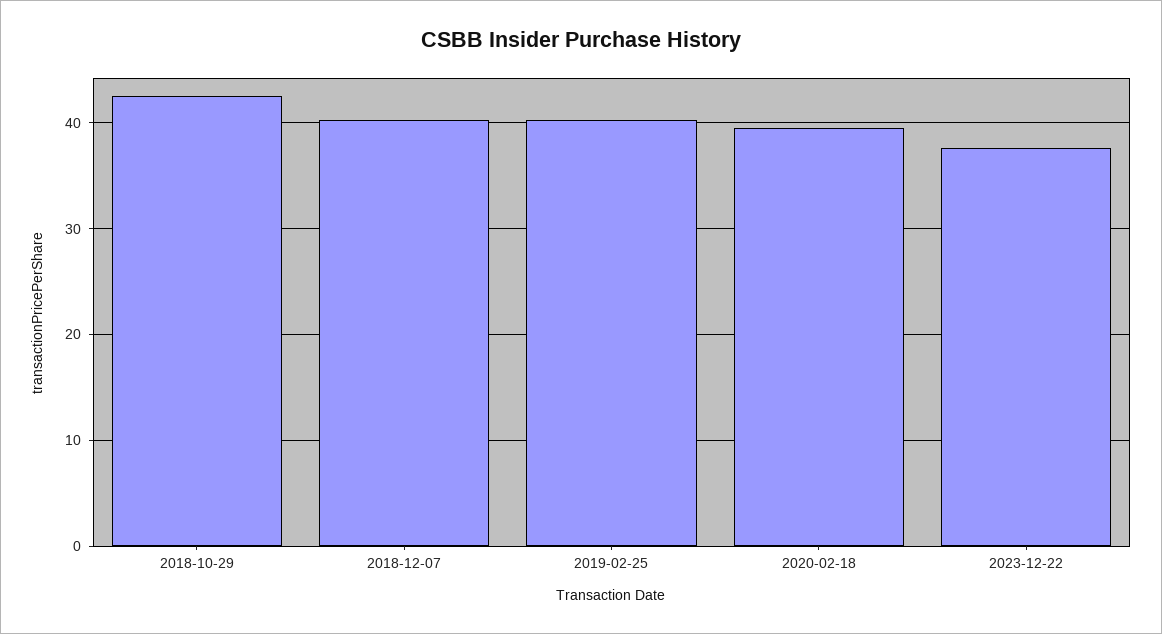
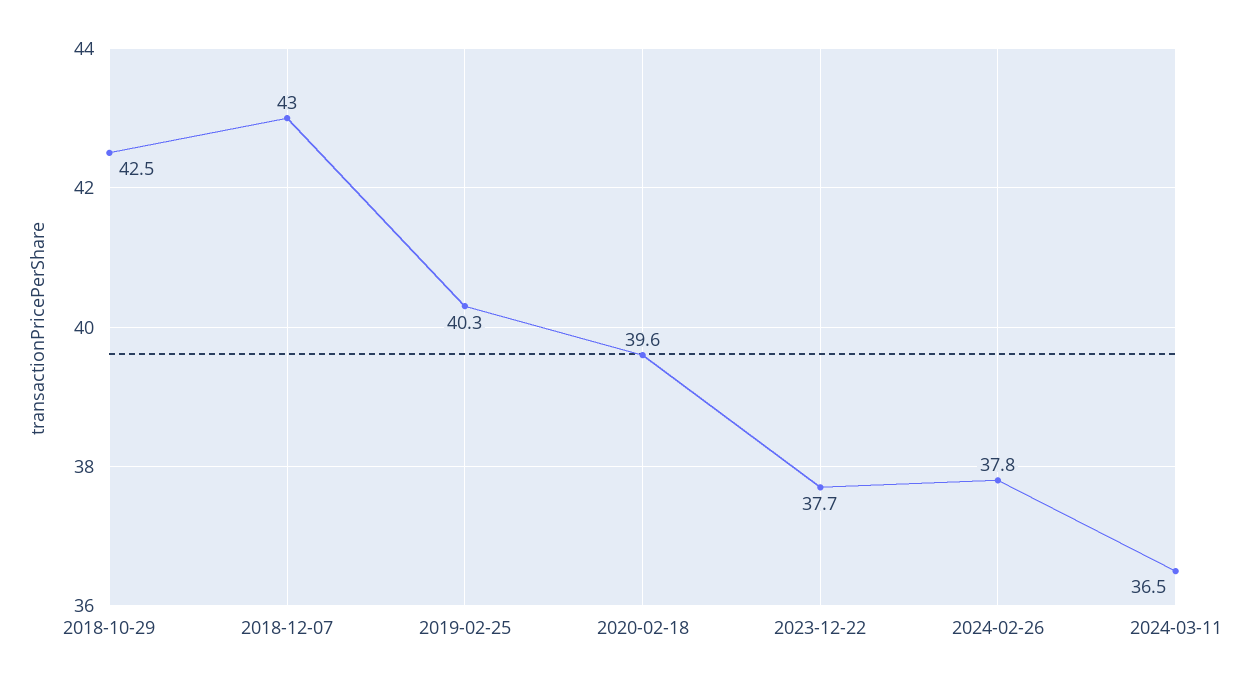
2018-12-07: 40 -> 43
2024-02-26: none -> 37.8
2024-03-11: none -> 36.5

